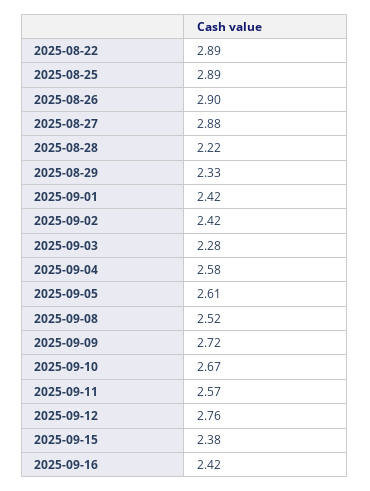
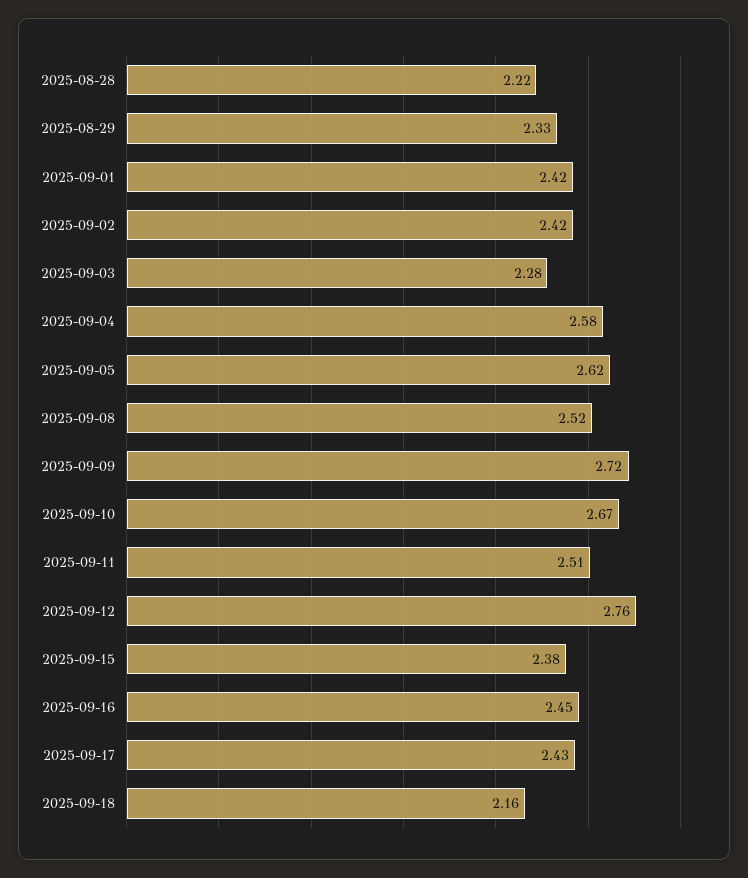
2025-08-22: 2.89 -> none
2025-08-25: 2.89 -> none
2025-08-26: 2.9 -> none
2025-08-27: 2.88 -> none
2025-09-05: 2.61 -> 2.62
2025-09-11: 2.57 -> 2.51
2025-09-16: 2.42 -> 2.45
2025-09-17: none -> 2.43
2025-09-18: none -> 2.16

